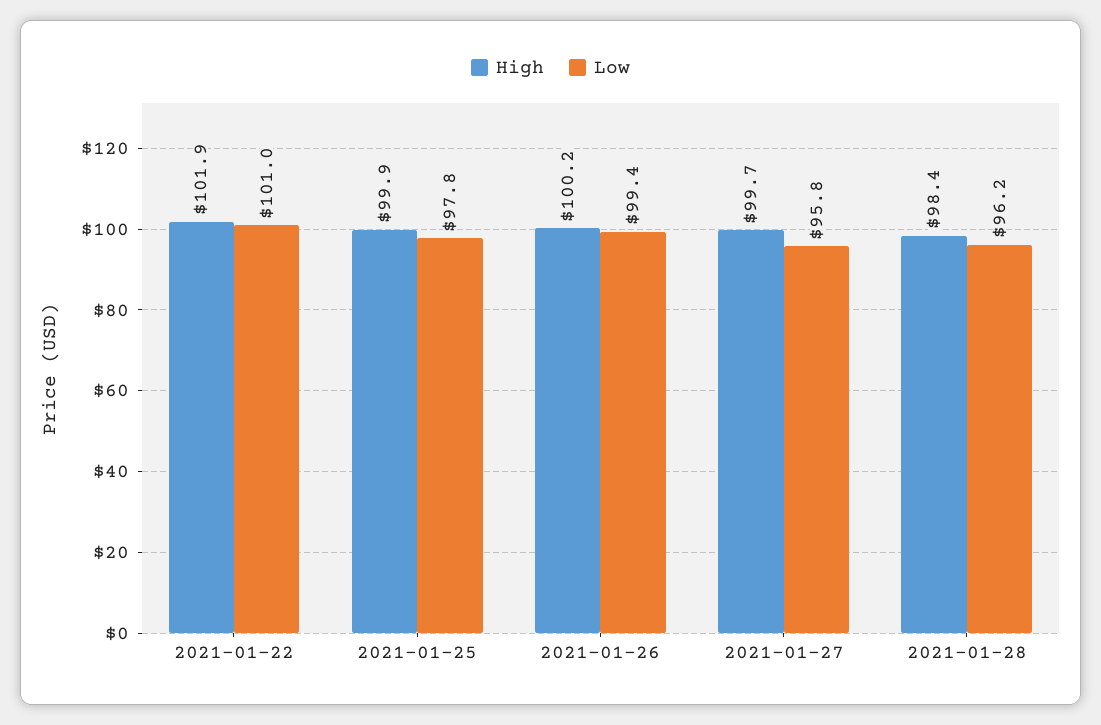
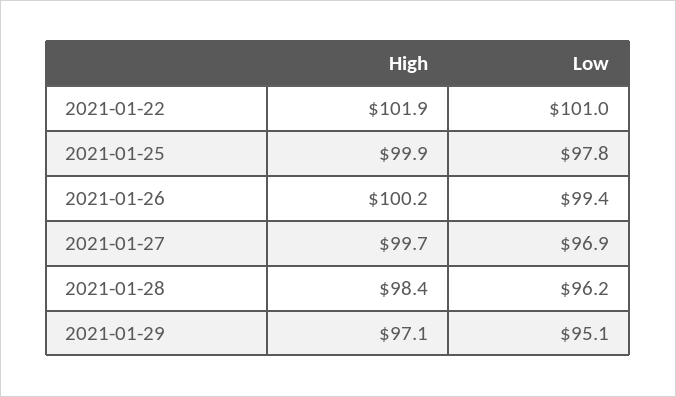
Low, 2021-01-27: 95.8 -> 96.9
High, 2021-01-29: none -> 97.1
Low, 2021-01-29: none -> 95.1

